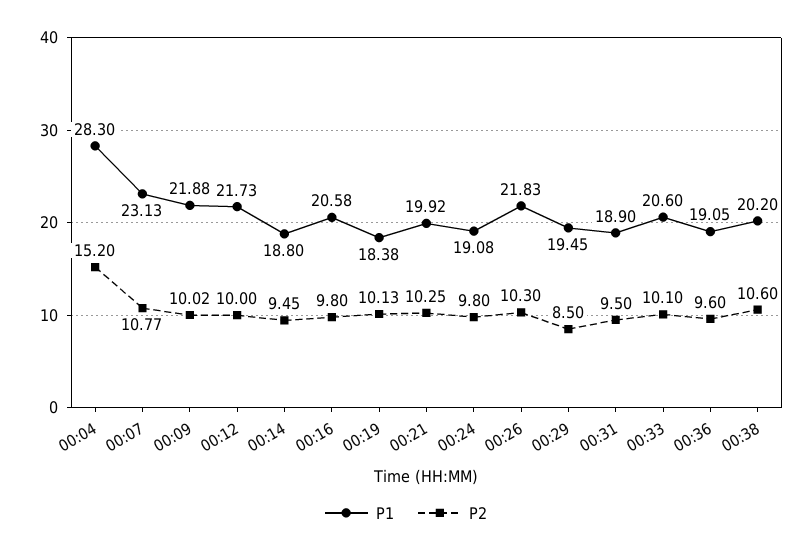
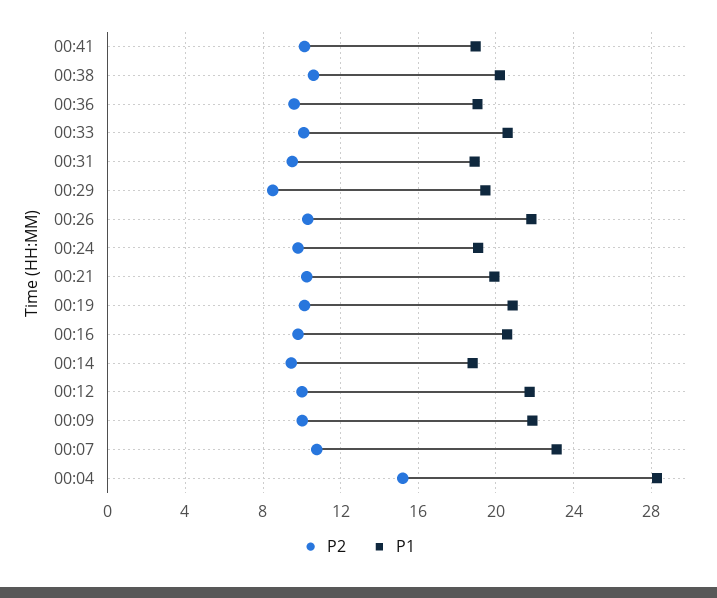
P1, 00:19: 18.38 -> 21
P2, 00:41: none -> 10
P1, 00:41: none -> 19

